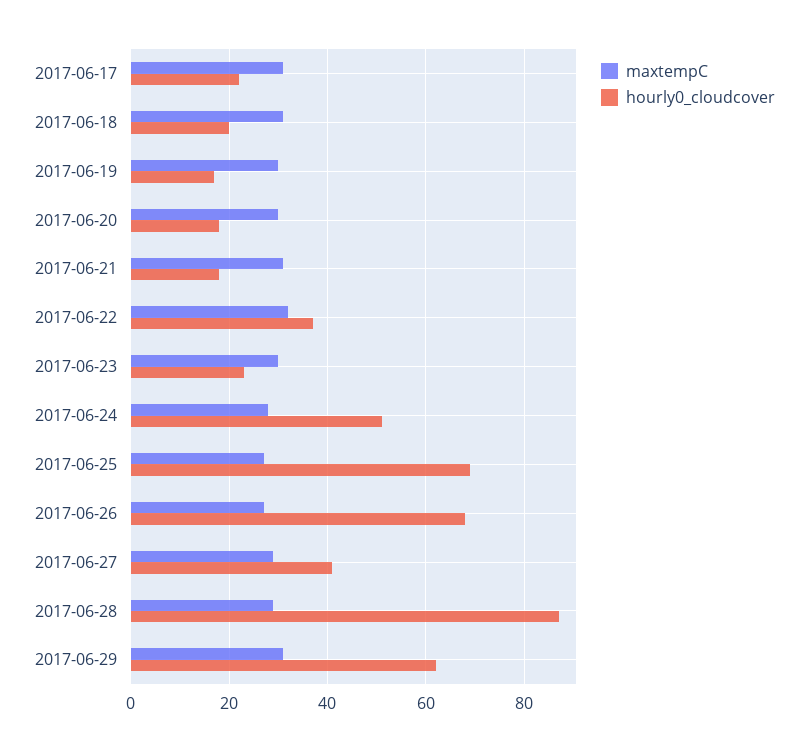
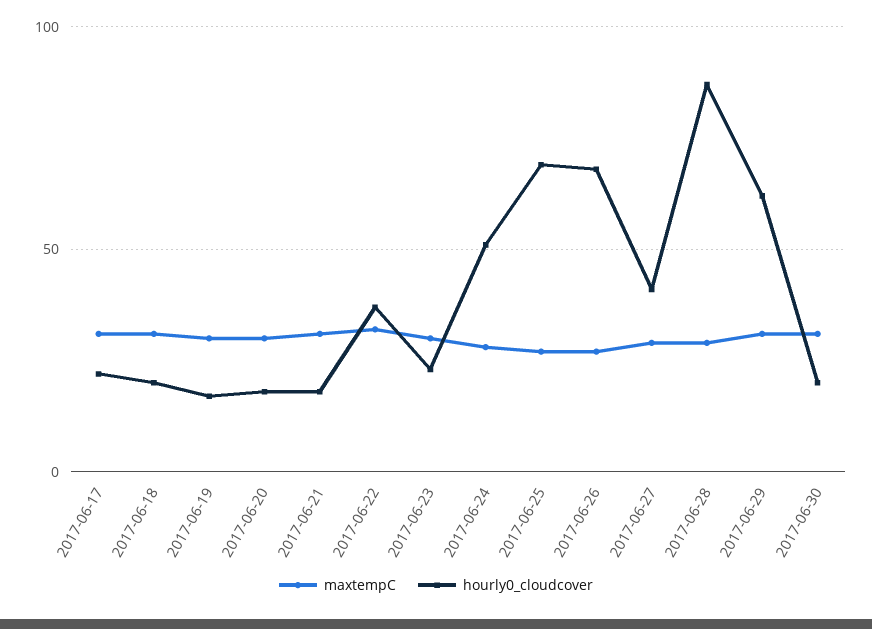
maxtempC, 2017-06-30: none -> 30
hourly0_cloudcover, 2017-06-30: none -> 20

